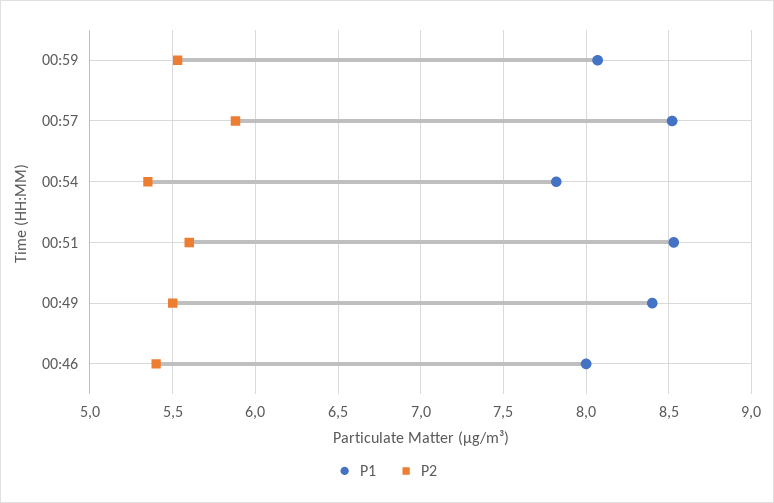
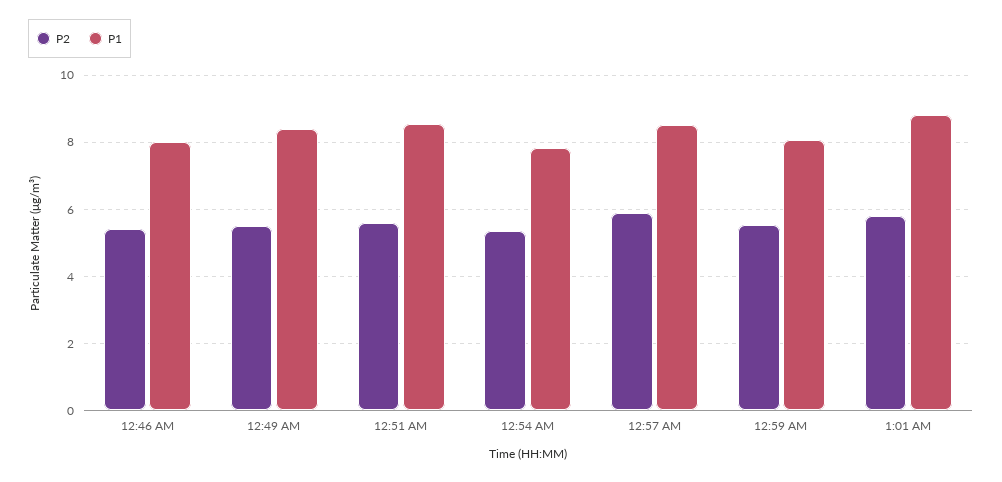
P2, 1:01 AM: none -> 5.8
P1, 1:01 AM: none -> 8.8

